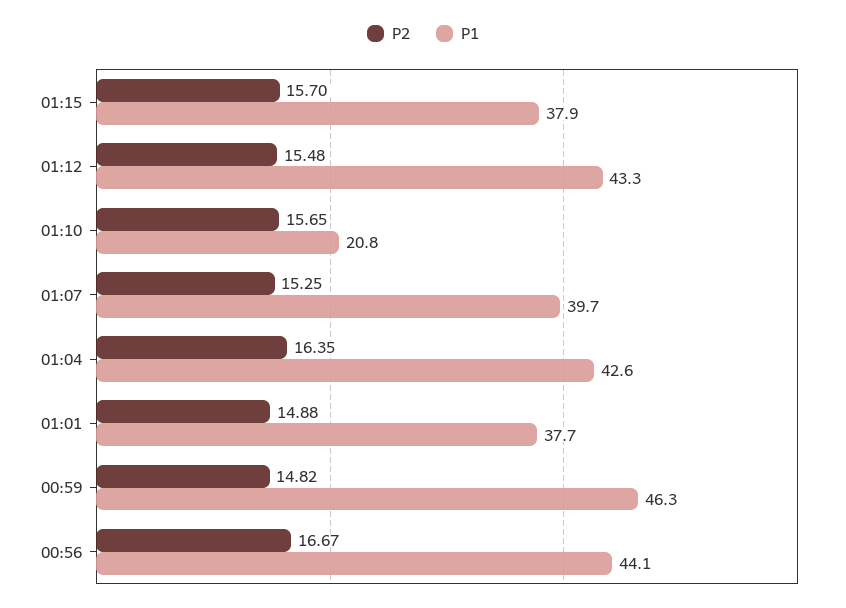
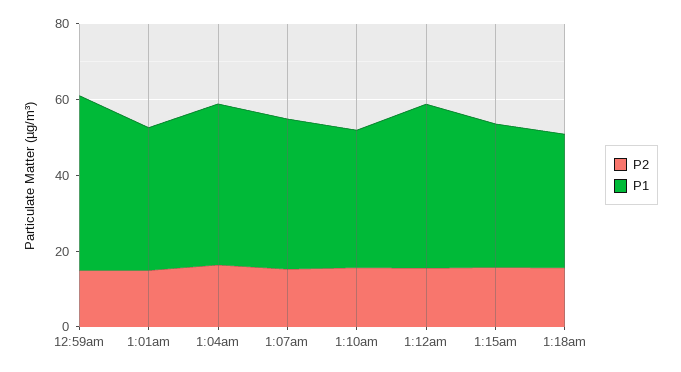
P1, 01:10: 20.8 -> 35
P2, 00:56: 16.67 -> none
P1, 00:56: 44.1 -> none
P2, 1:18am: none -> 15
P1, 1:18am: none -> 35

